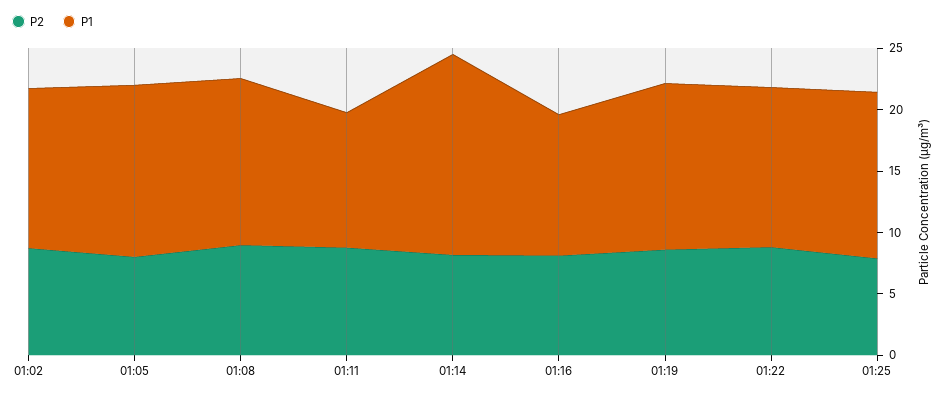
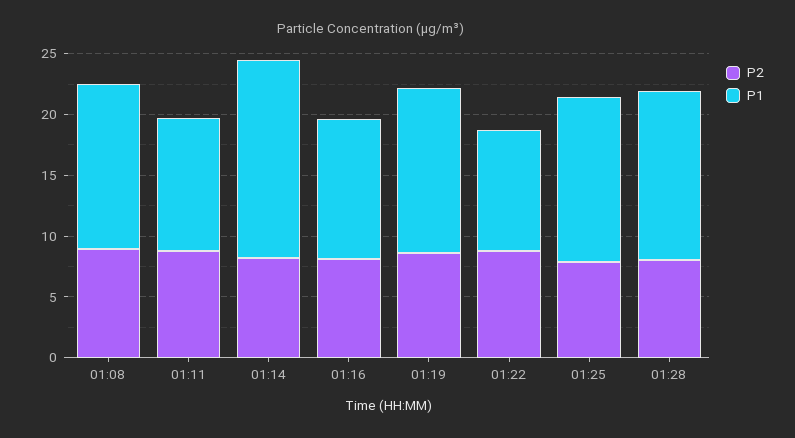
P2, 01:02: 9 -> none
P1, 01:02: 13 -> none
P2, 01:05: 8 -> none
P1, 01:05: 14 -> none
P1, 01:22: 13 -> 10
P2, 01:28: none -> 8
P1, 01:28: none -> 14

